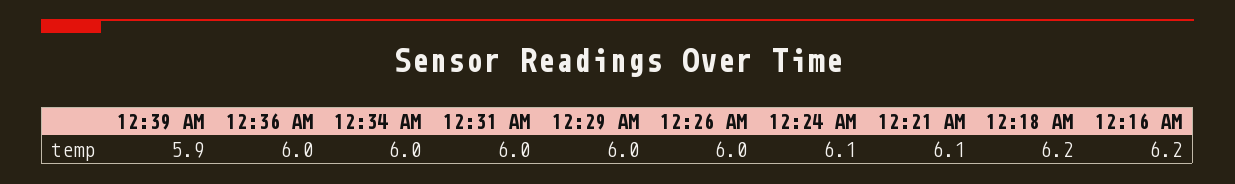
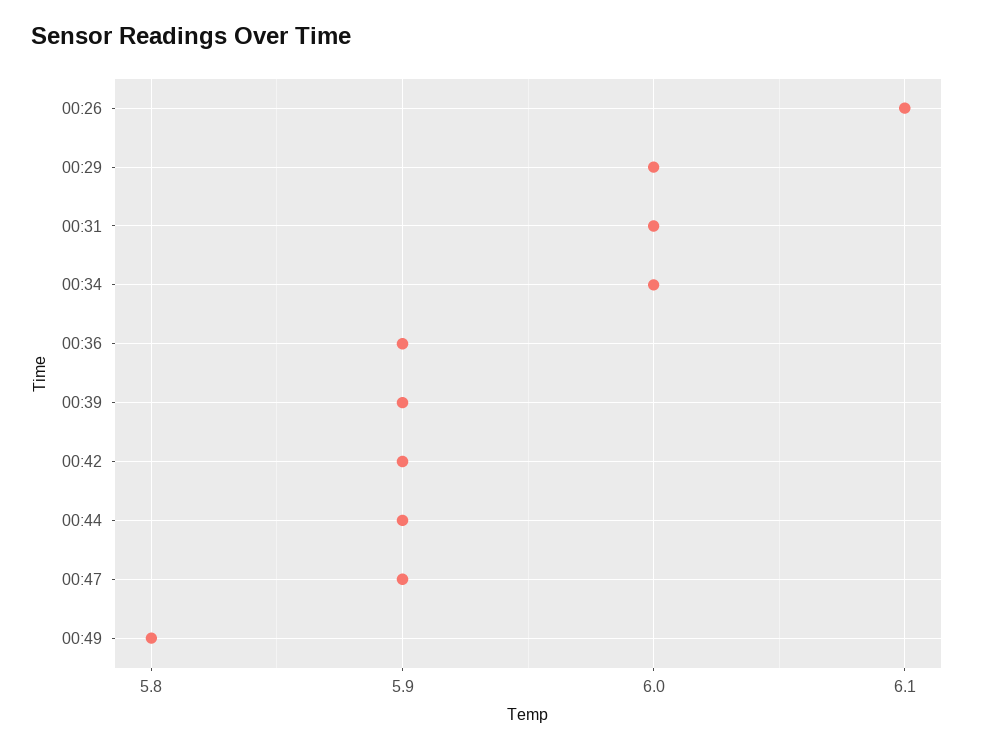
12:36 AM: 6 -> 5.9
12:26 AM: 6 -> 6.1
12:24 AM: 6.1 -> none
12:21 AM: 6.1 -> none
12:18 AM: 6.2 -> none
12:16 AM: 6.2 -> none
00:42: none -> 5.9
00:44: none -> 5.9
00:47: none -> 5.9
00:49: none -> 5.8

